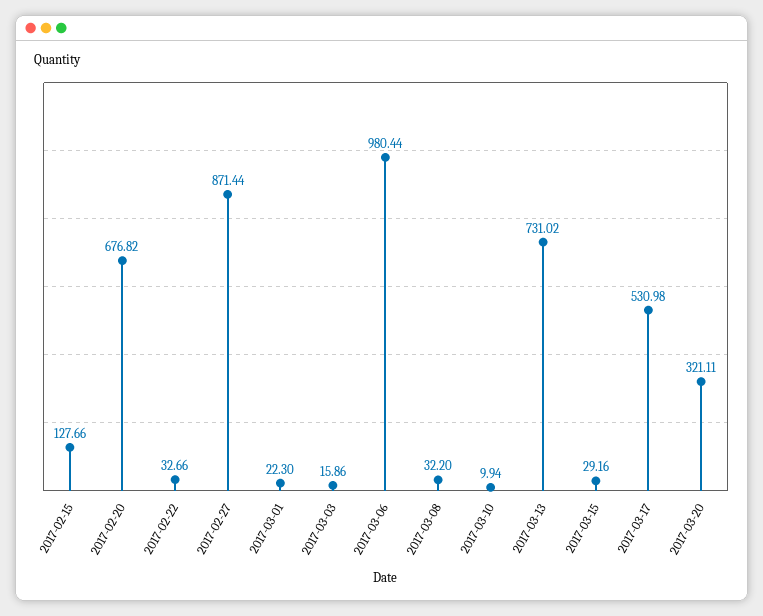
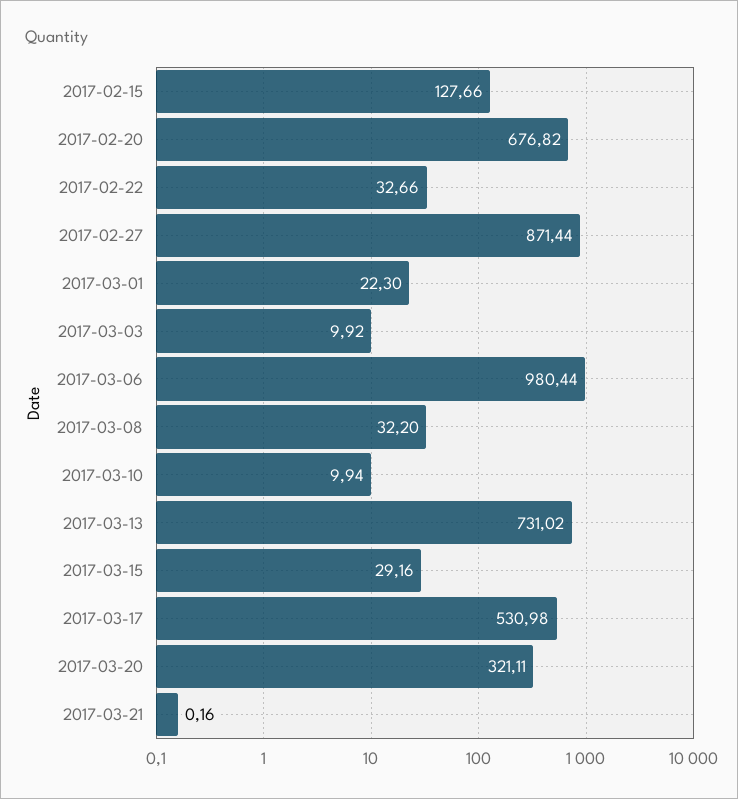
2017-03-03: 15.86 -> 9.92
2017-03-21: none -> 0.16

